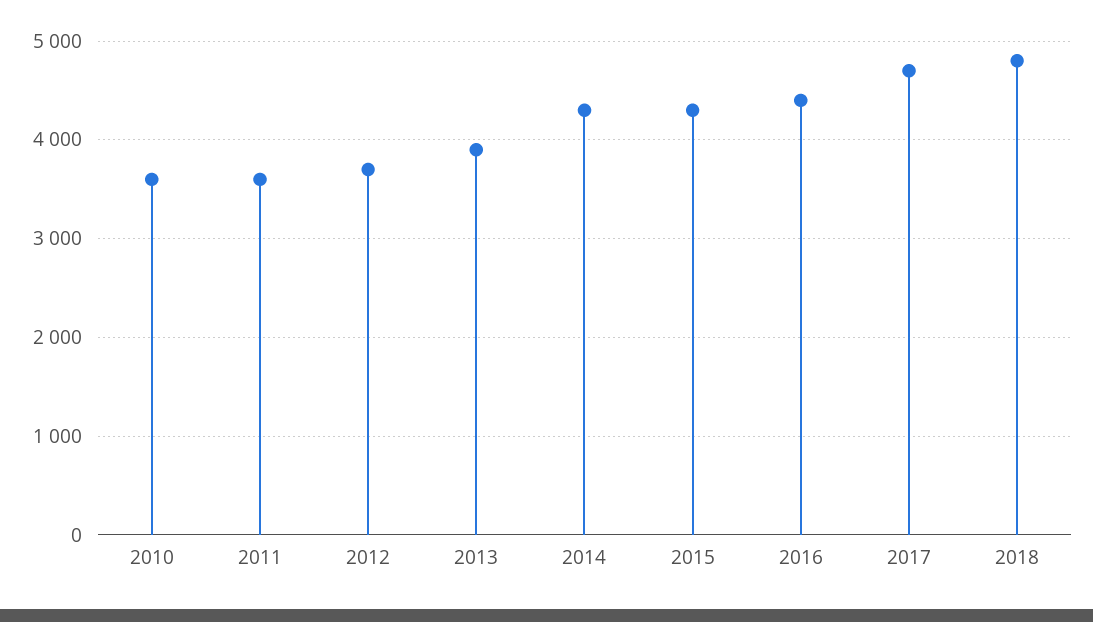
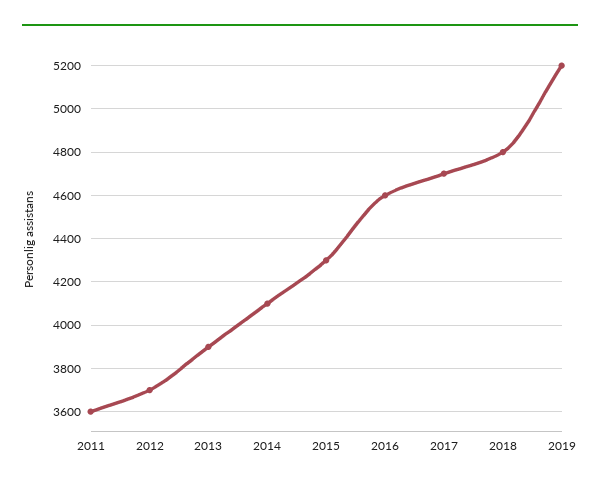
2010: 3600 -> none
2014: 4300 -> 4100
2016: 4400 -> 4600
2019: none -> 5200

